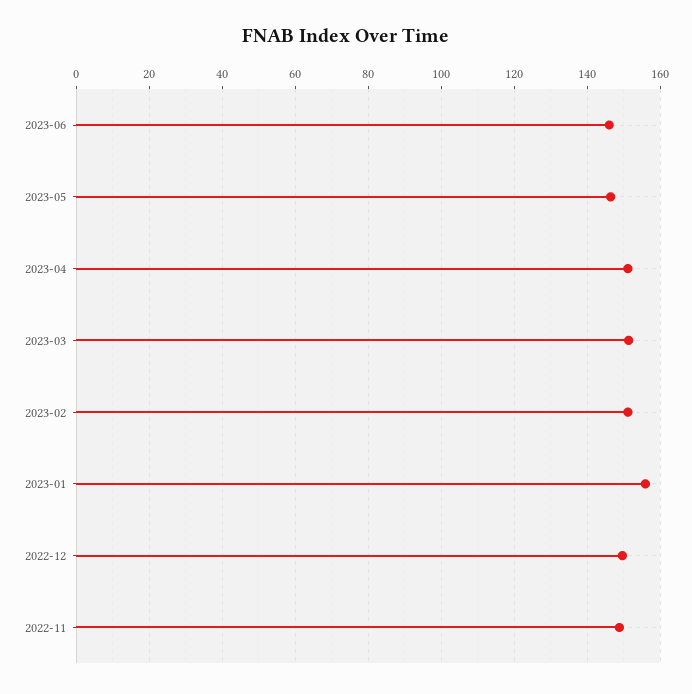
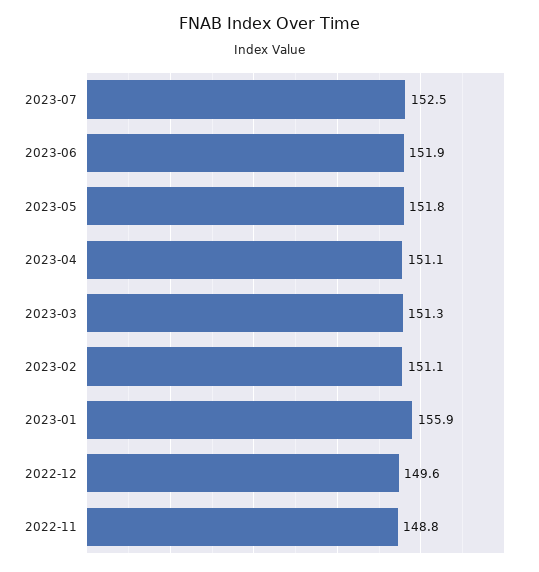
2023-06: 146 -> 151.9
2023-05: 146 -> 151.8
2023-07: none -> 152.5

